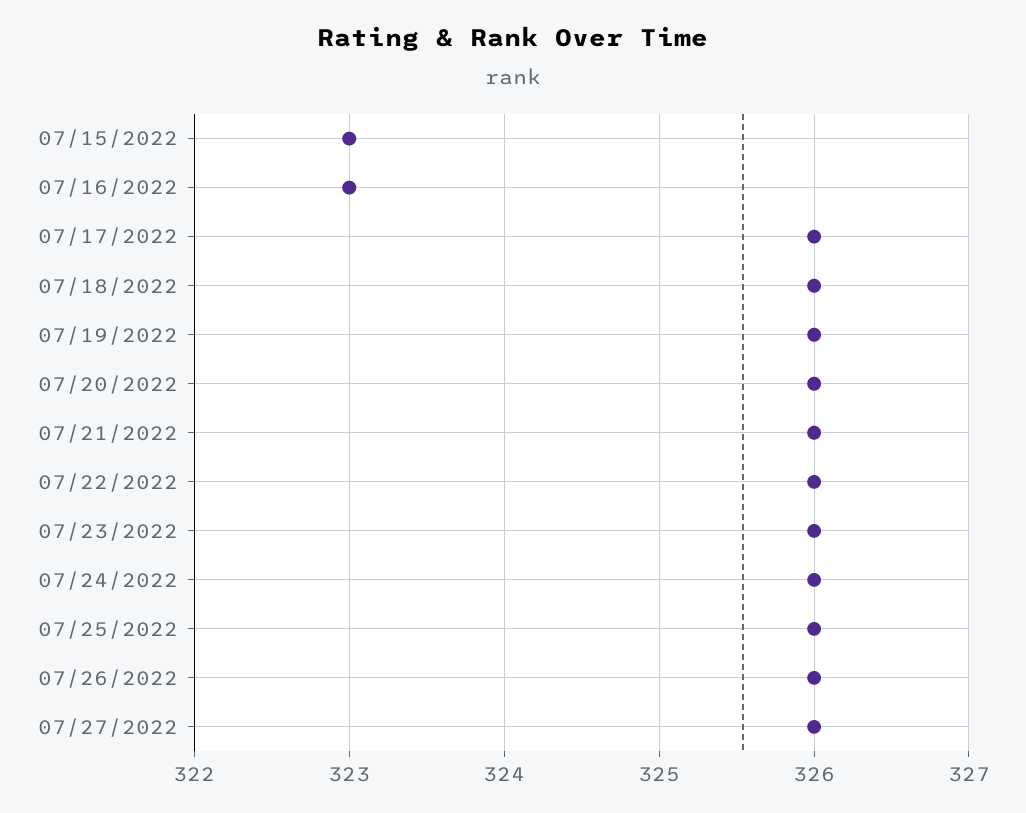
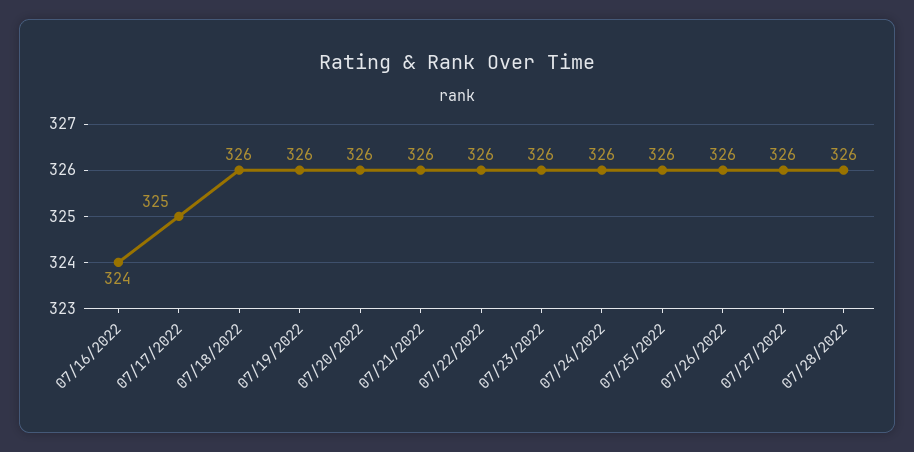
07/15/2022: 323 -> none
07/16/2022: 323 -> 324
07/17/2022: 326 -> 325
07/28/2022: none -> 326

